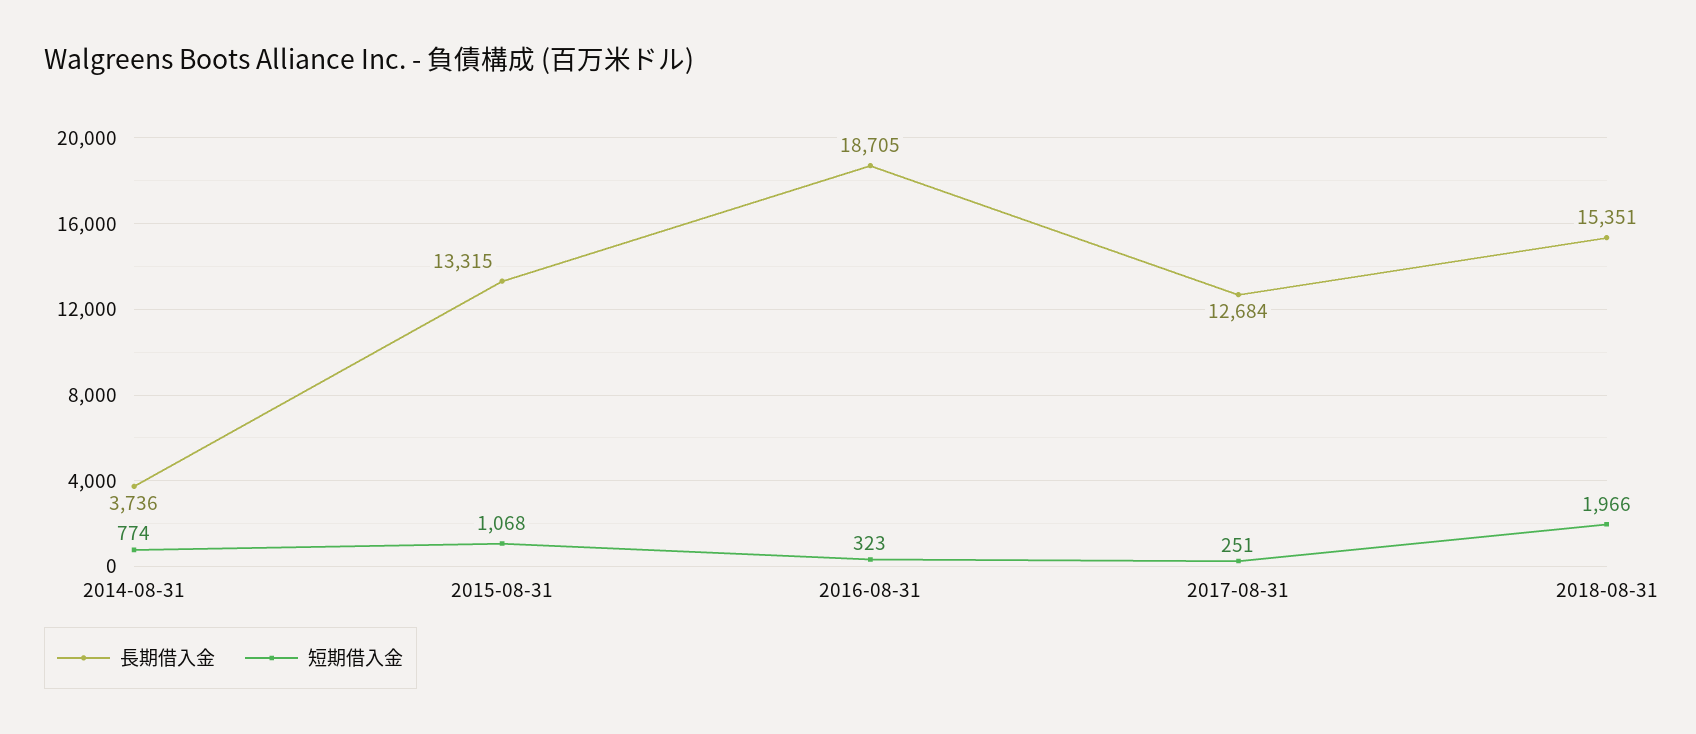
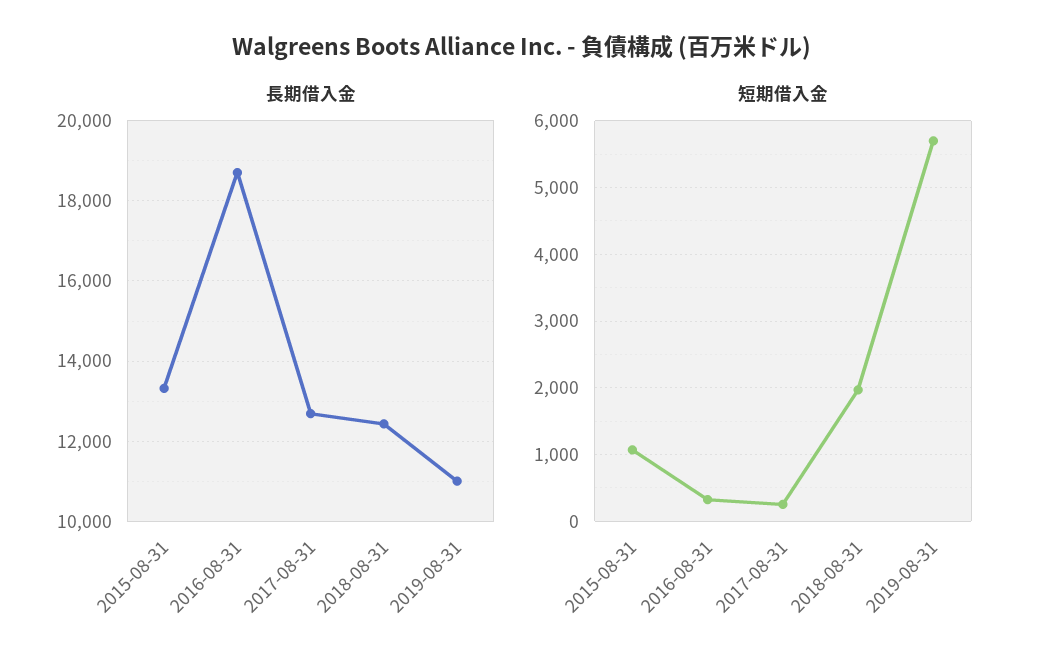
長期借入金, 2014-08-31: 3736 -> none
短期借入金, 2014-08-31: 774 -> none
長期借入金, 2018-08-31: 15351 -> 12400
長期借入金, 2019-08-31: none -> 11000
短期借入金, 2019-08-31: none -> 5700

